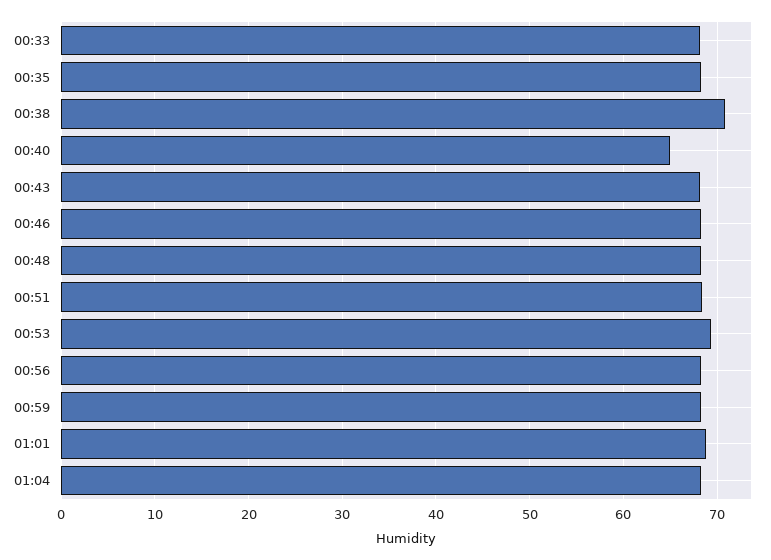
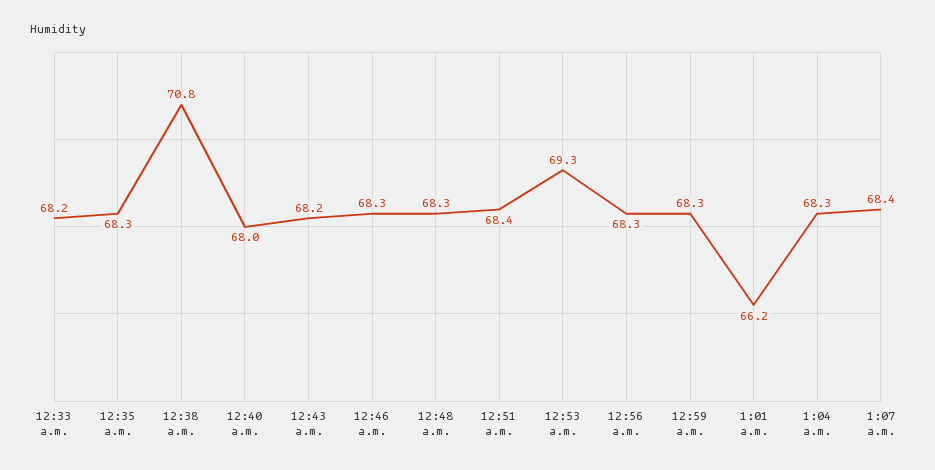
00:40: 65 -> 68
01:01: 69 -> 66.2
1:07 a.m.: none -> 68.4

